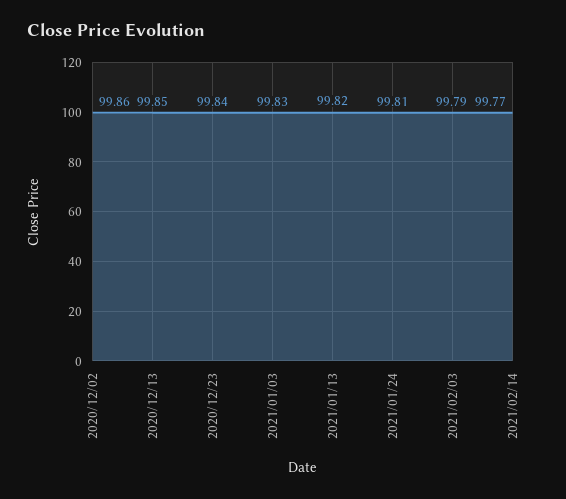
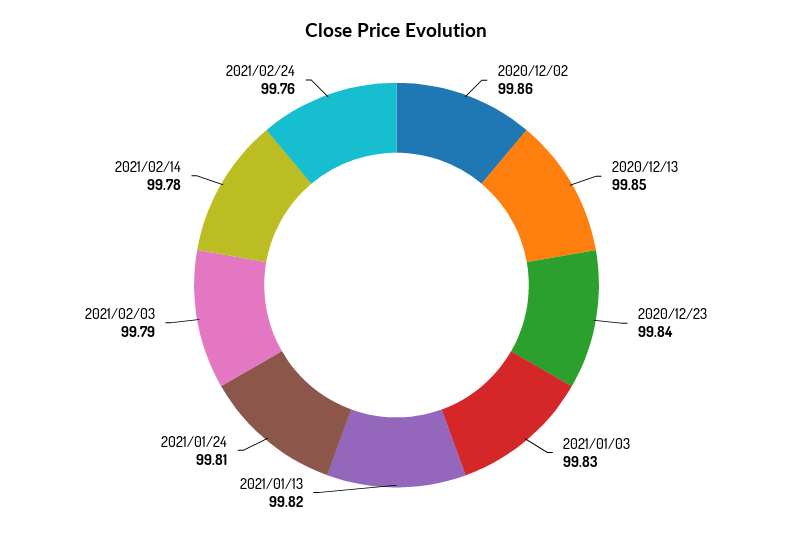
2021/02/14: 99.77 -> 99.78
2021/02/24: none -> 99.76

